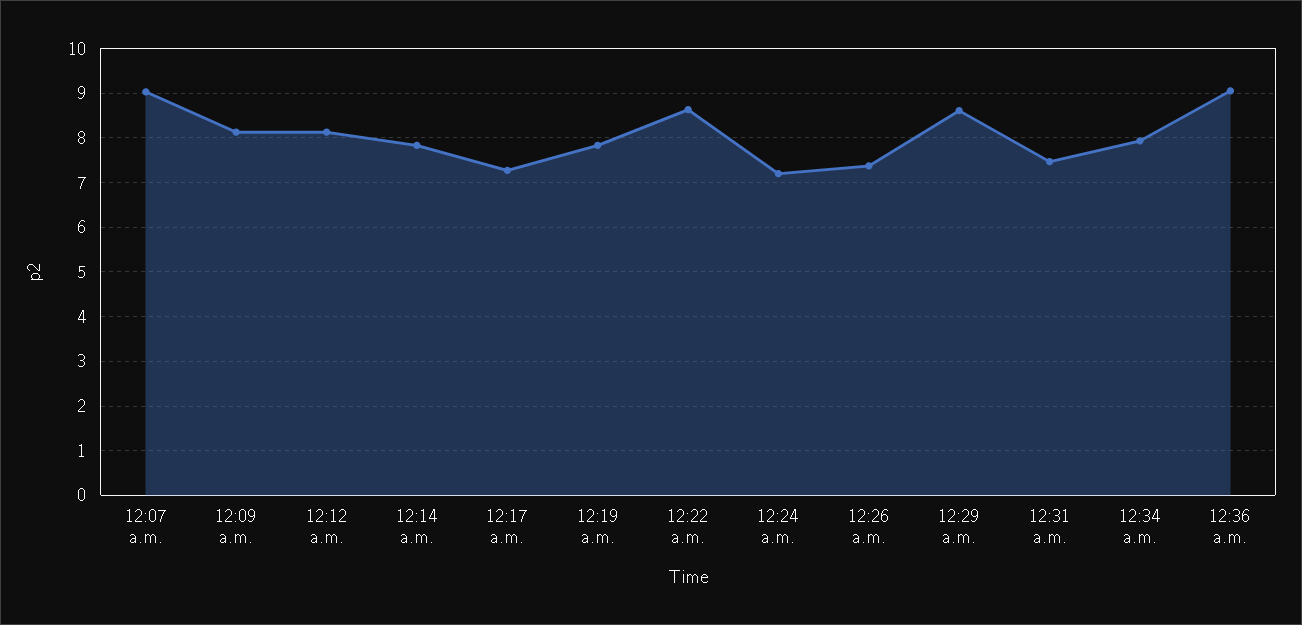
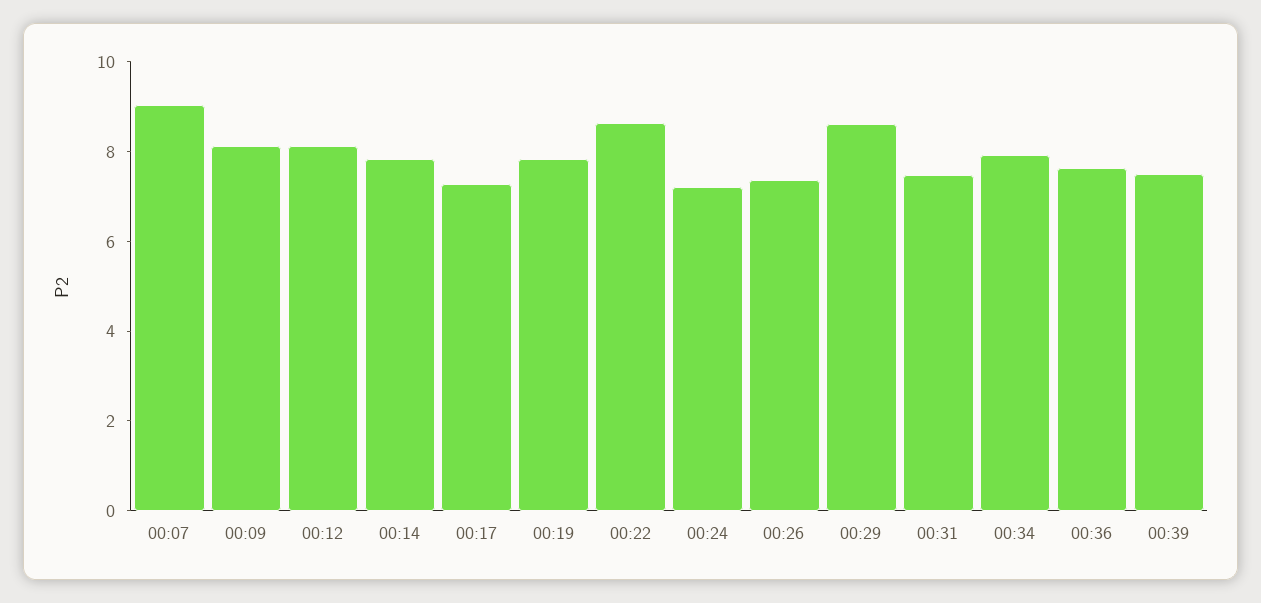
12:36 a.m.: 9 -> 7.5
00:39: none -> 7.5

